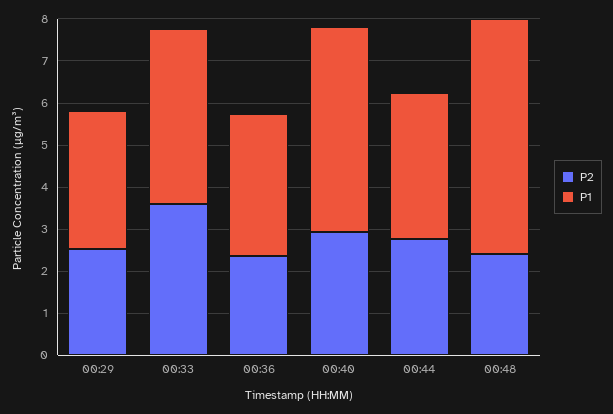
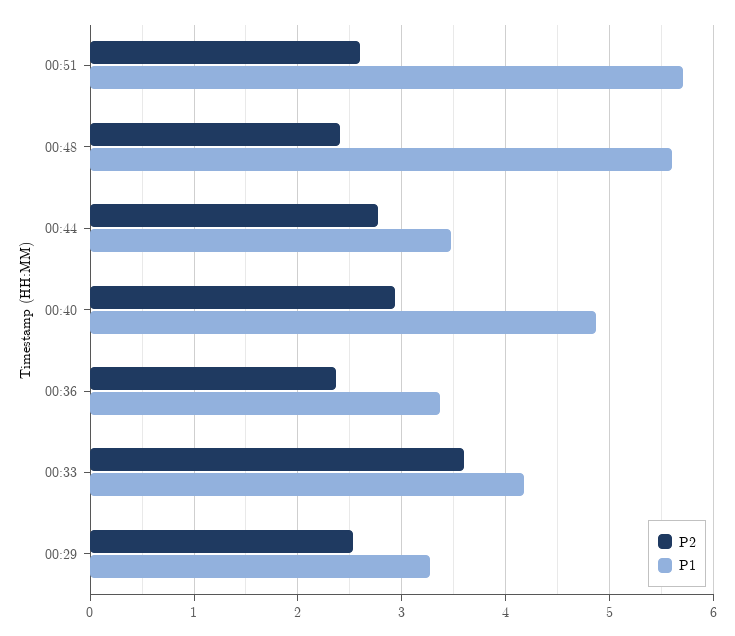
P2, 00:51: none -> 2.6
P1, 00:51: none -> 5.7

